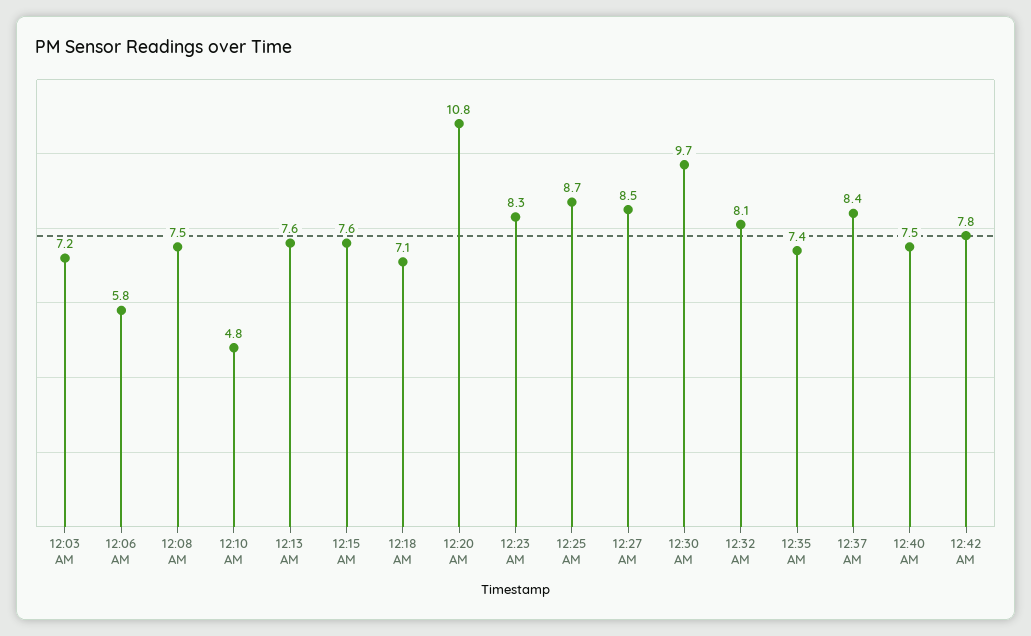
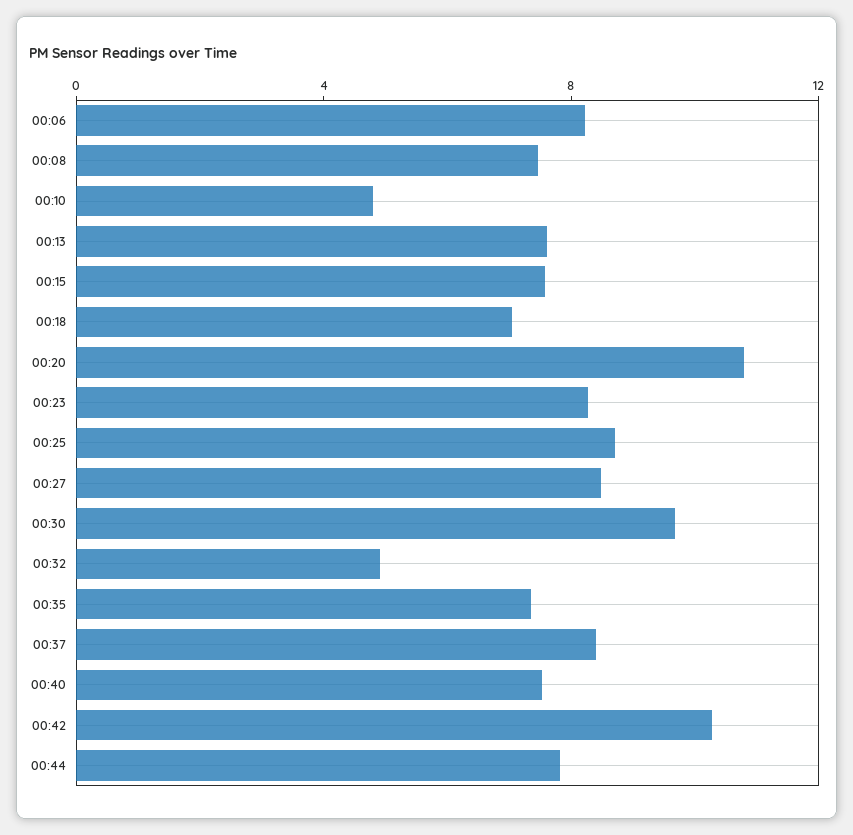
12:03 AM: 7.2 -> none
12:06 AM: 5.8 -> 8
12:32 AM: 8.1 -> 5
12:42 AM: 7.8 -> 10
00:44: none -> 8

